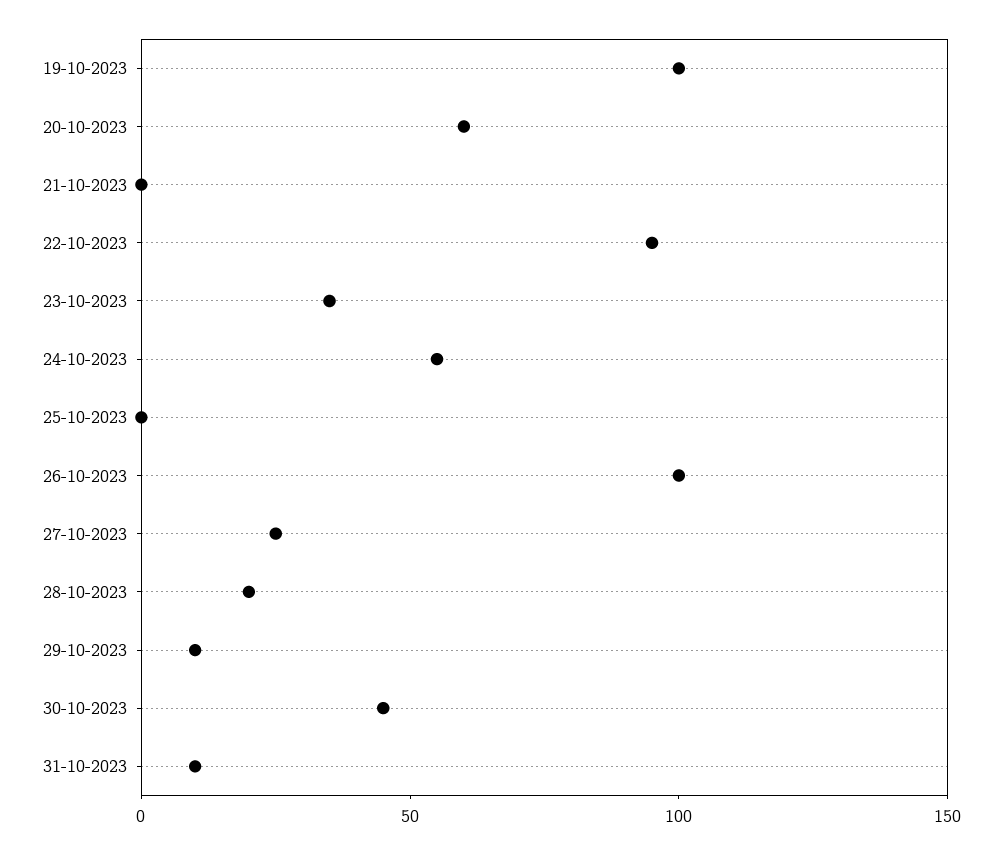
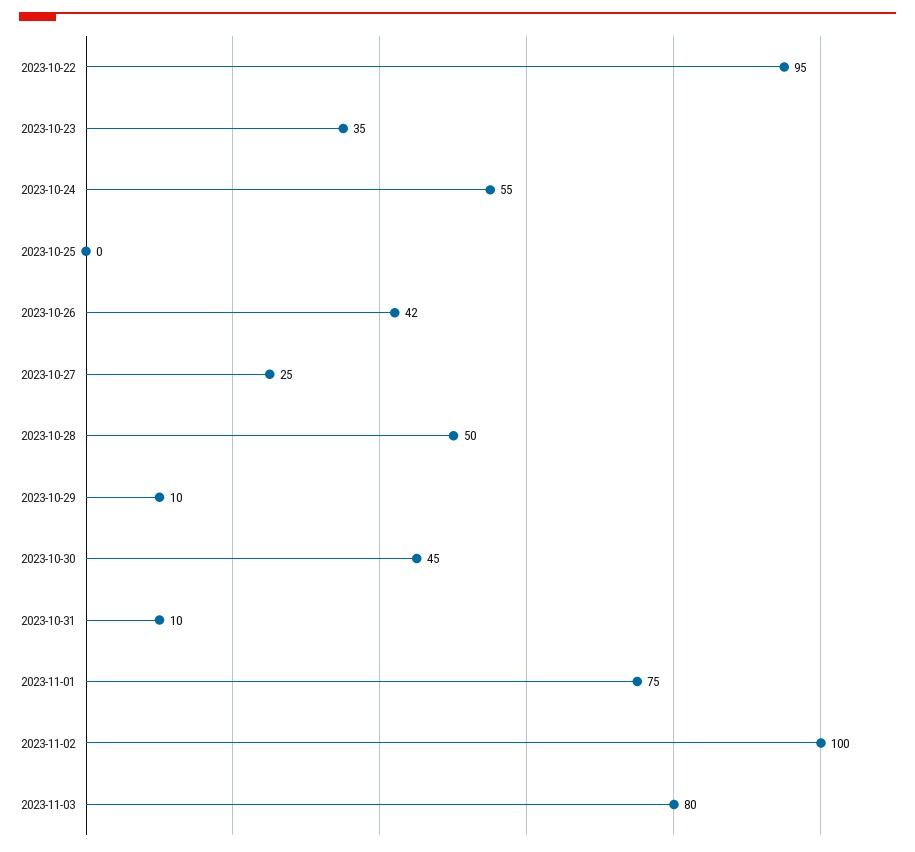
19-10-2023: 100 -> none
20-10-2023: 60 -> none
21-10-2023: 0 -> none
26-10-2023: 100 -> 42
28-10-2023: 20 -> 50
2023-11-01: none -> 75
2023-11-02: none -> 100
2023-11-03: none -> 80

